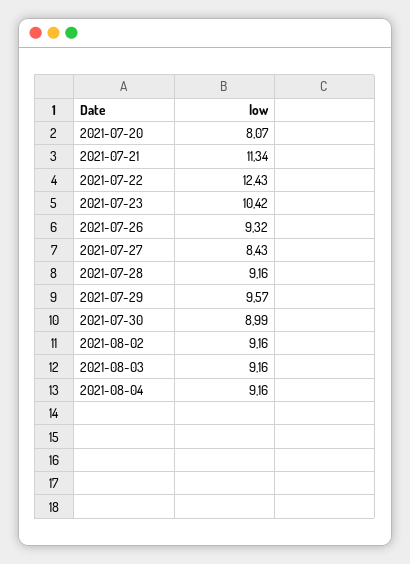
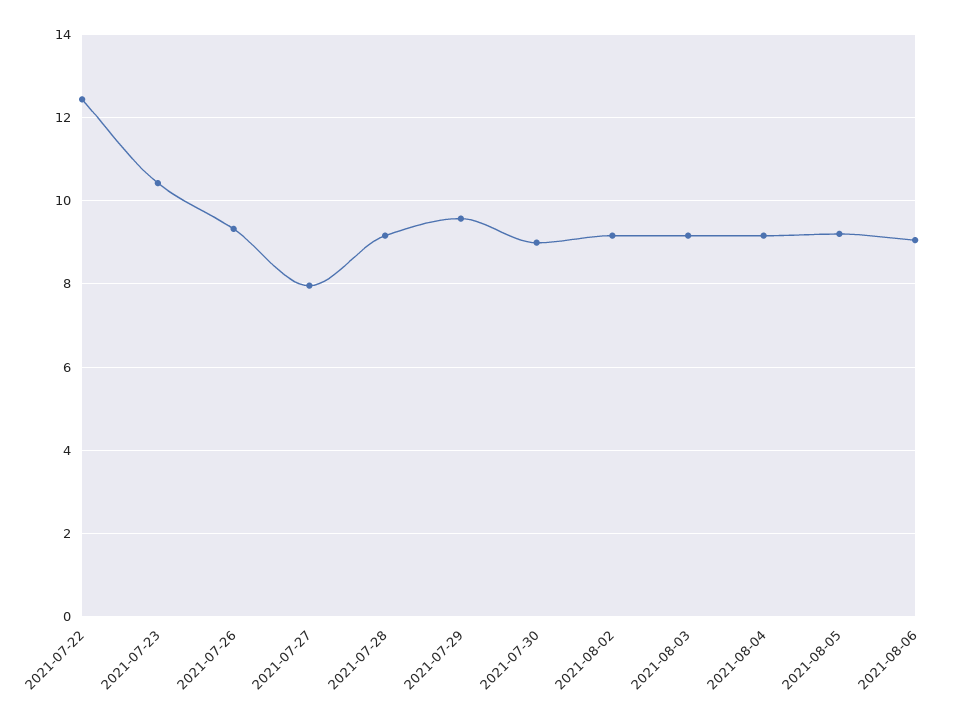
2021-07-20: 8.07 -> none
2021-07-21: 11.34 -> none
2021-07-27: 8.43 -> 8
2021-08-05: none -> 9.2
2021-08-06: none -> 9

